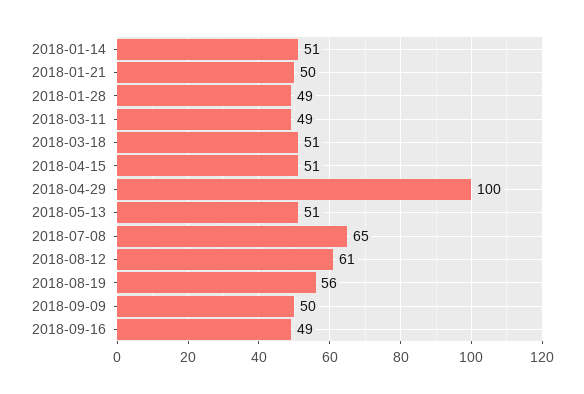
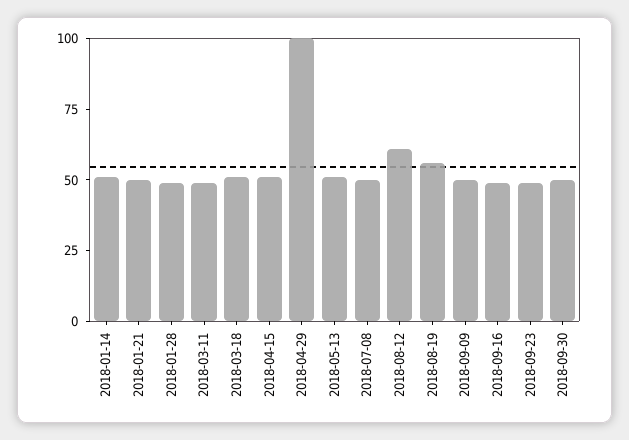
2018-07-08: 65 -> 50
2018-09-23: none -> 50
2018-09-30: none -> 50

